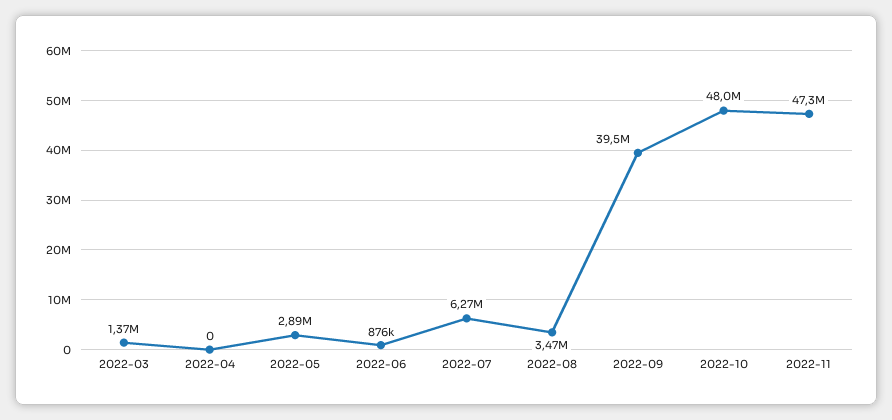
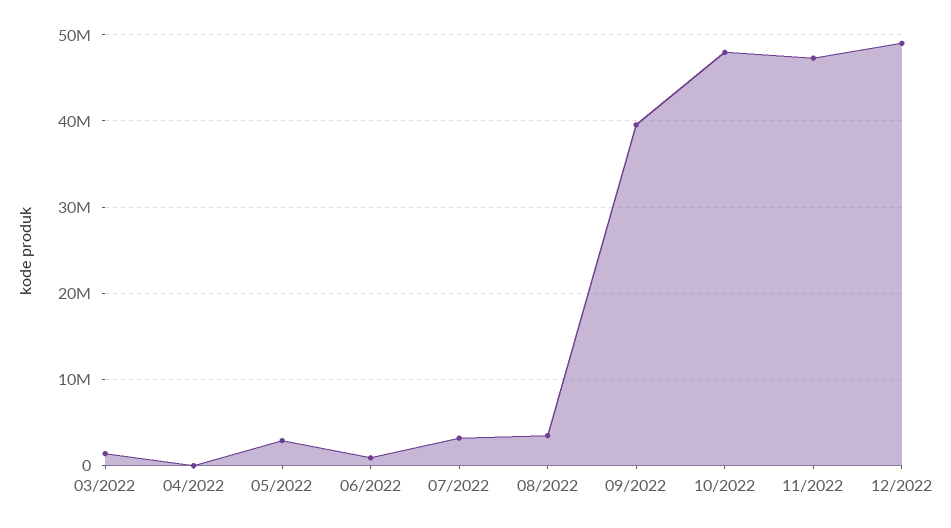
2022-07: 6270000 -> 3000000
12/2022: none -> 49000000

